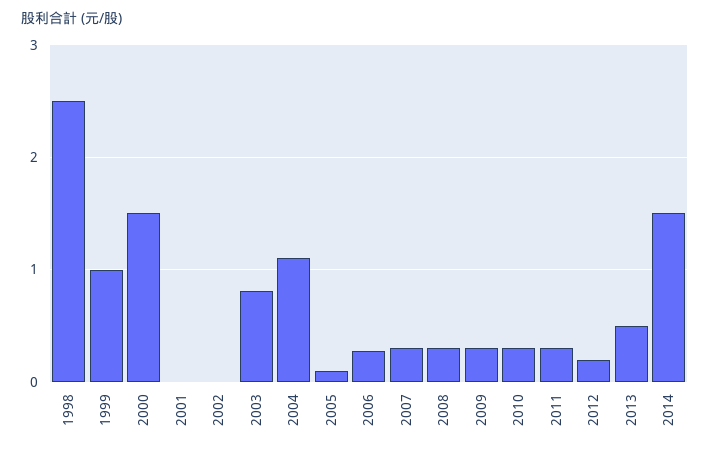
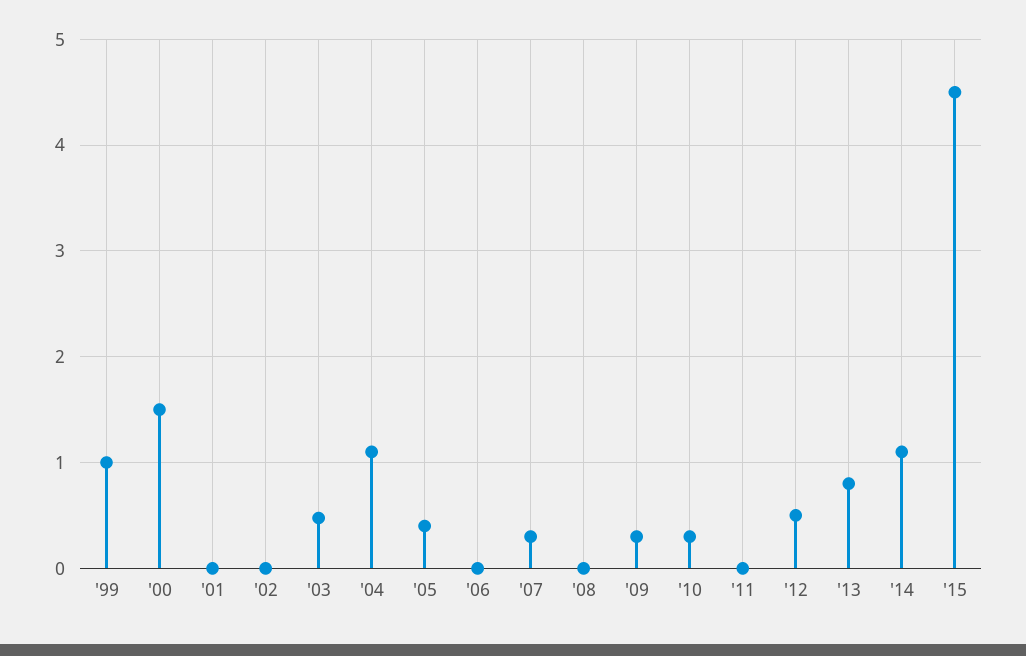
1998: 2.5 -> none
2003: 0.8 -> 0.5
2005: 0.1 -> 0.4
2006: 0.3 -> 0
2008: 0.3 -> 0
2011: 0.3 -> 0
2012: 0.2 -> 0.5
2013: 0.5 -> 0.8
2014: 1.5 -> 1.1
'15: none -> 4.5

